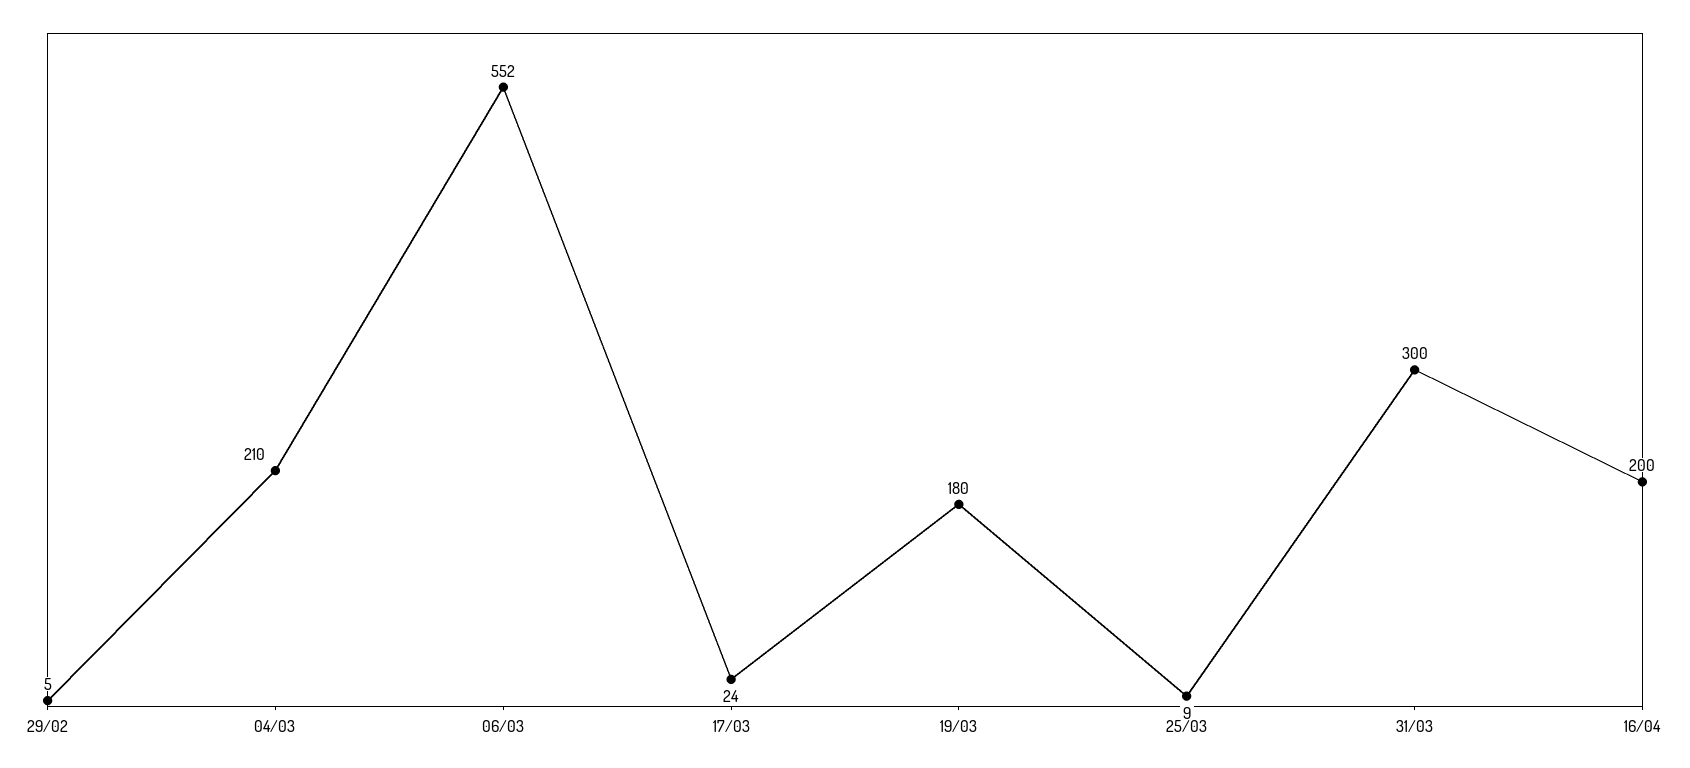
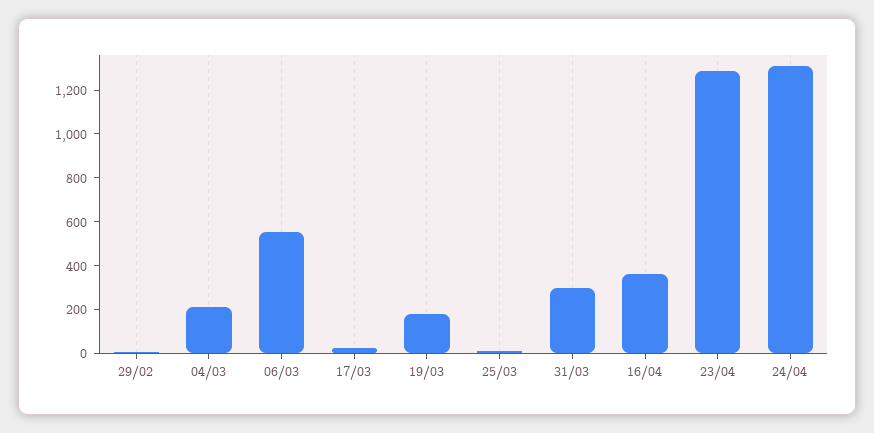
16/04: 200 -> 350
23/04: none -> 1300
24/04: none -> 1300

